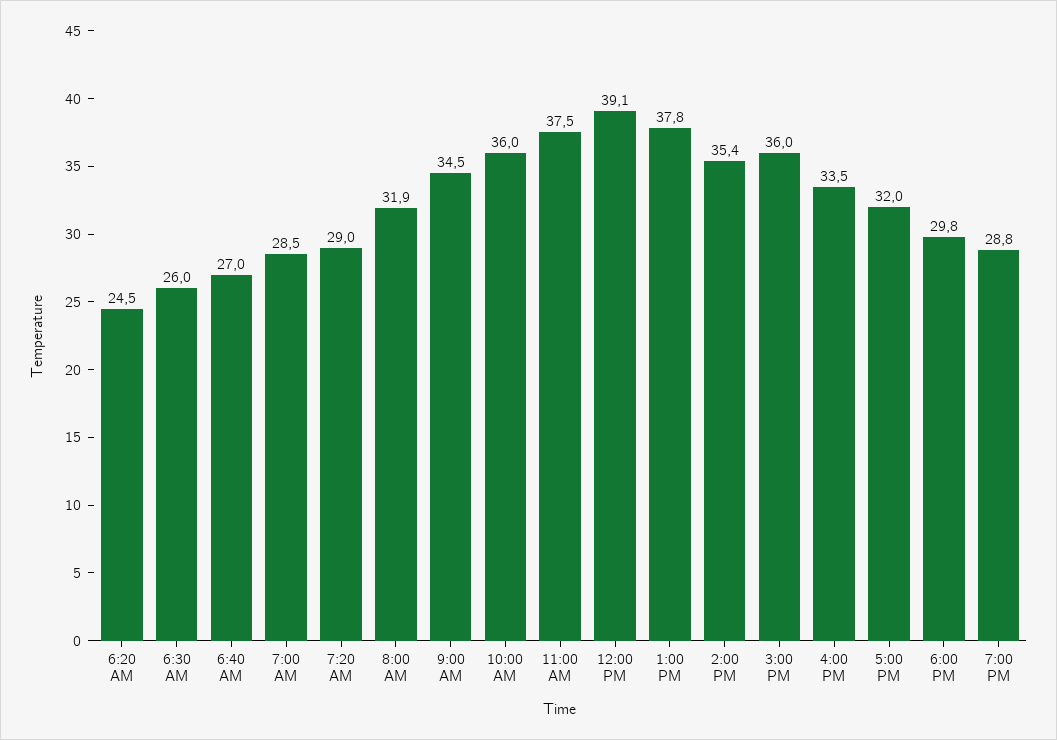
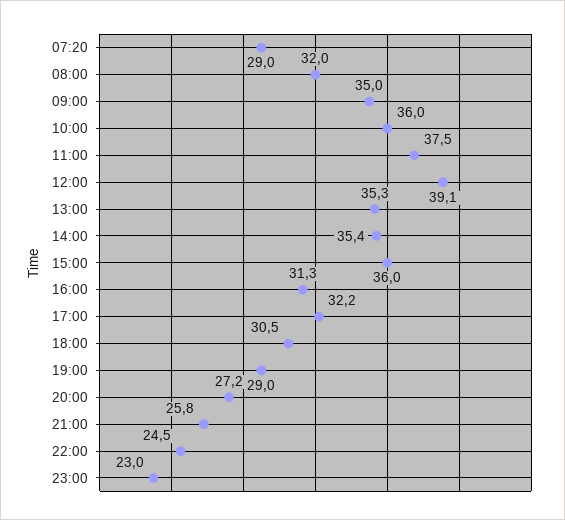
6:20 AM: 24.5 -> none
6:30 AM: 26 -> none
6:40 AM: 27 -> none
7:00 AM: 28.5 -> none
8:00 AM: 31.9 -> 32
9:00 AM: 34.5 -> 35
1:00 PM: 37.8 -> 35.3
4:00 PM: 33.5 -> 31.3
5:00 PM: 32 -> 32.2
6:00 PM: 29.8 -> 30.5
7:00 PM: 28.8 -> 29
20:00: none -> 27.2
21:00: none -> 25.8
22:00: none -> 24.5
23:00: none -> 23

